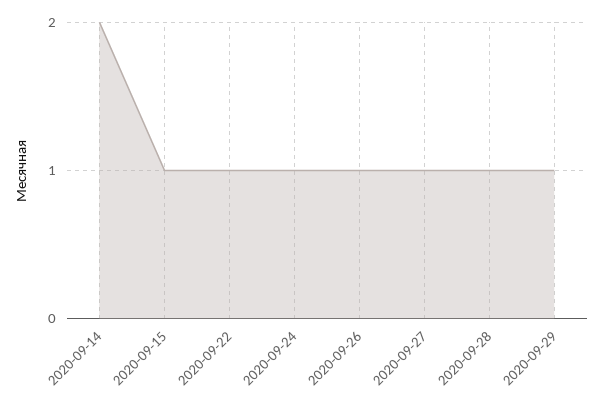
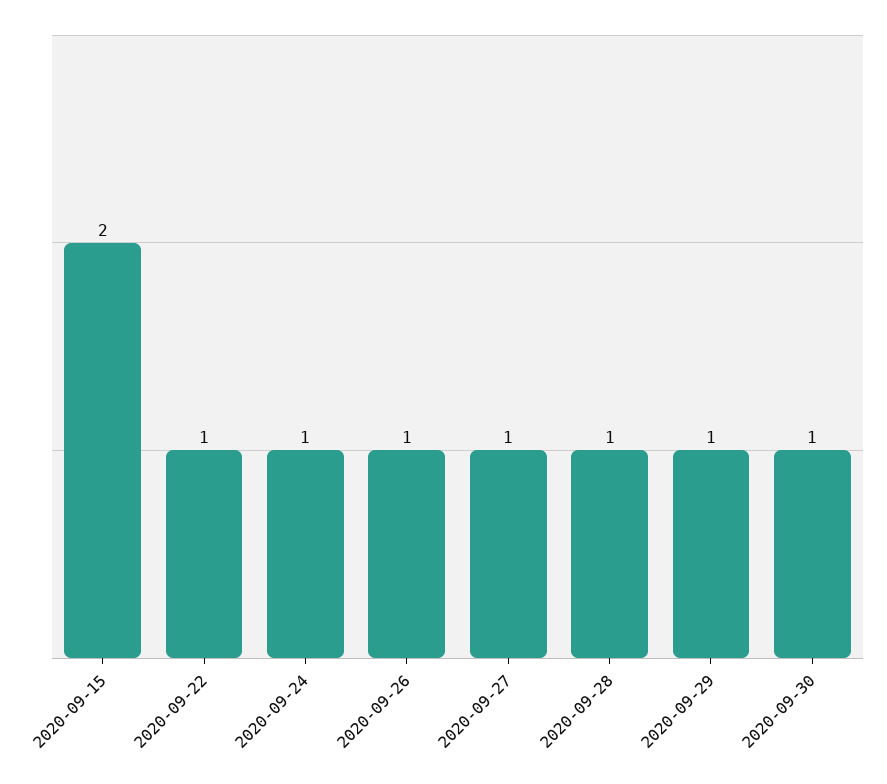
2020-09-14: 2 -> none
2020-09-15: 1 -> 2
2020-09-30: none -> 1

